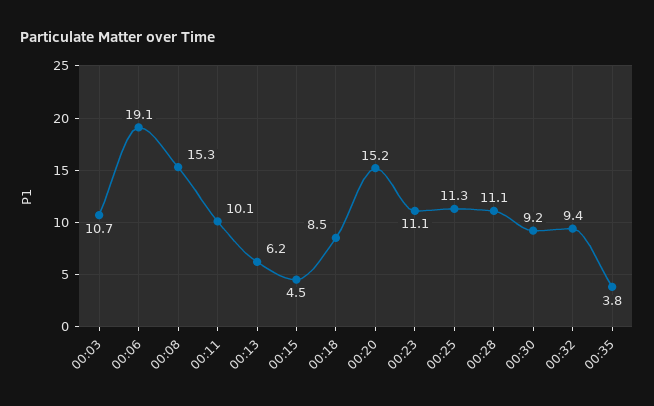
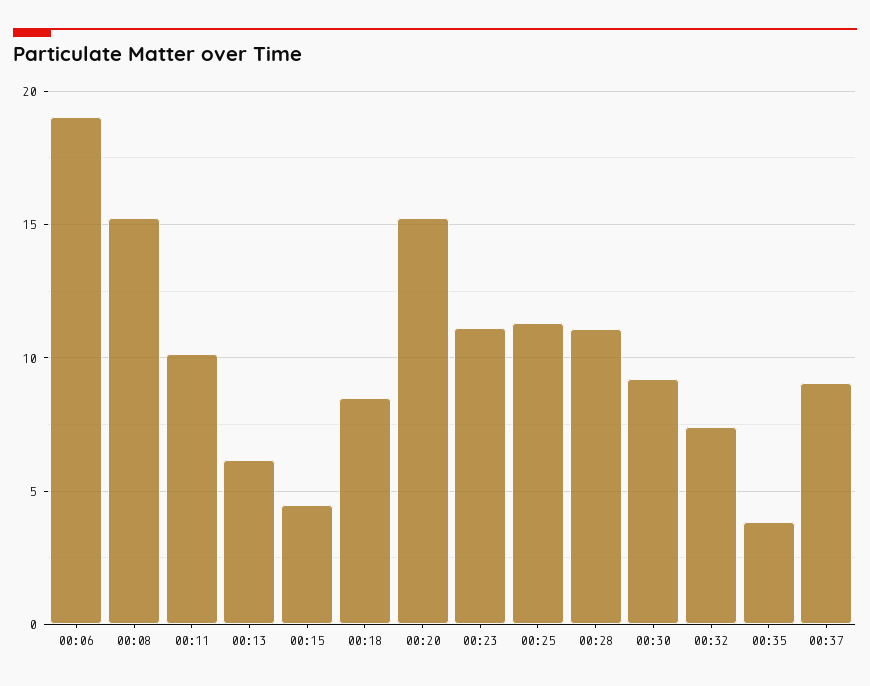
00:03: 10.7 -> none
00:32: 9.4 -> 7.5
00:37: none -> 9

